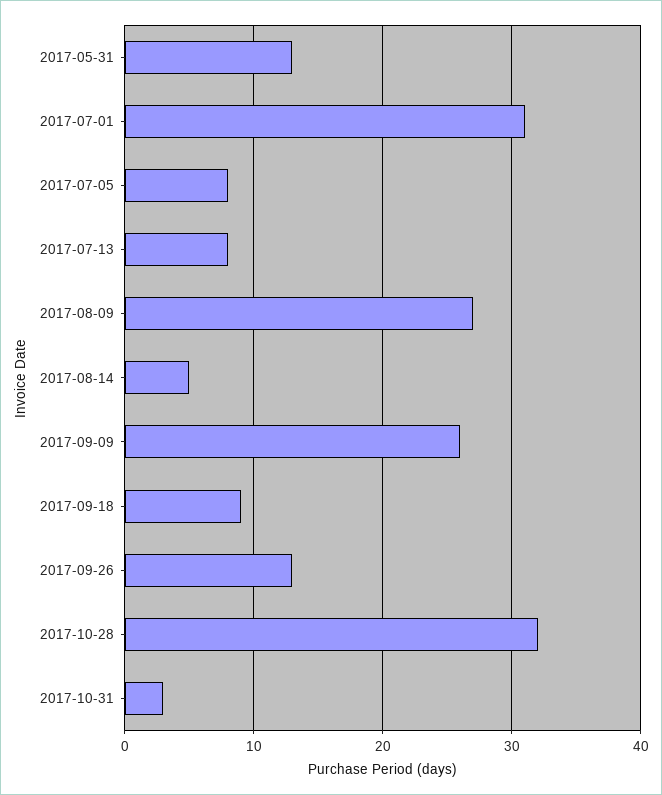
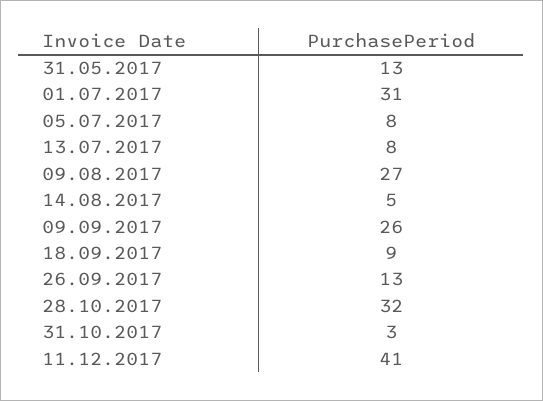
11.12.2017: none -> 41

